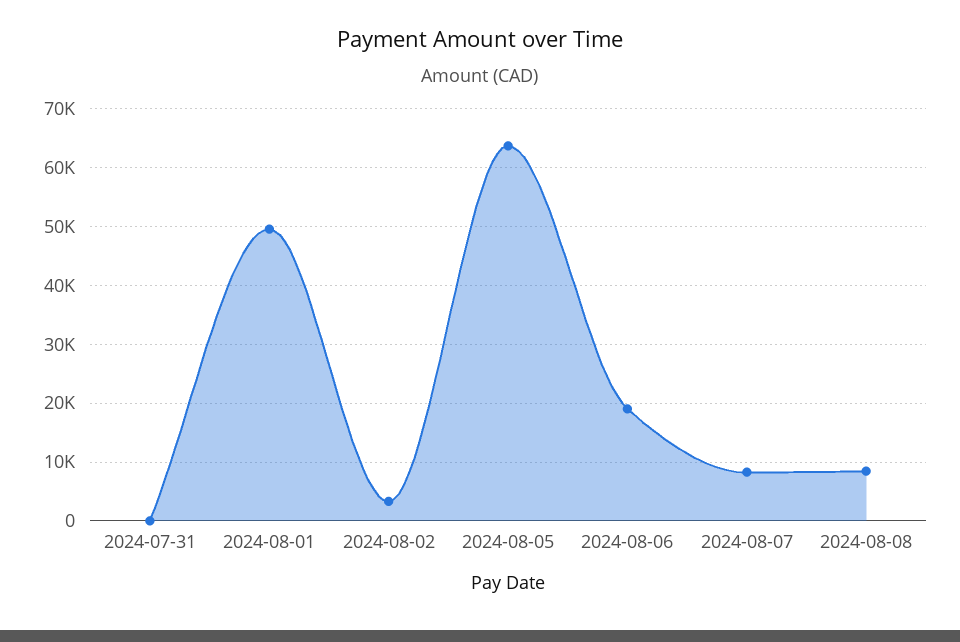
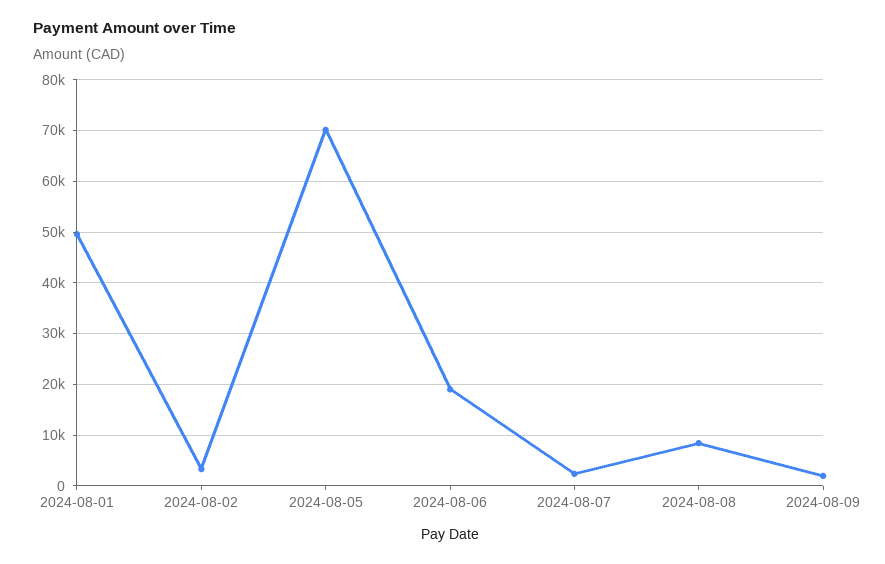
2024-07-31: 0 -> none
2024-08-05: 64000 -> 70000
2024-08-07: 8000 -> 2000
2024-08-09: none -> 2000

